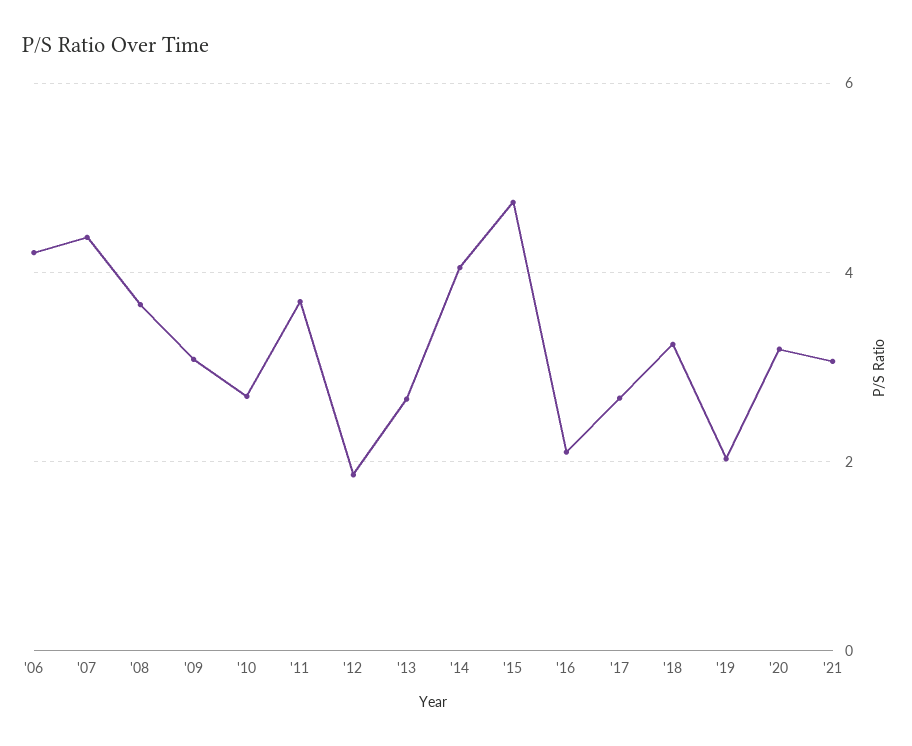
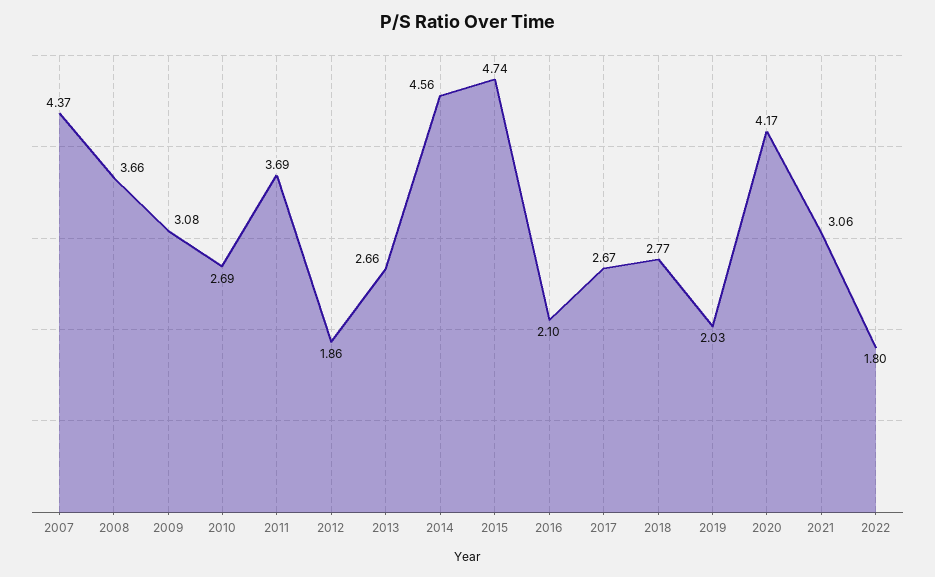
'06: 4.2 -> none
'14: 4 -> 4.56
'18: 3.2 -> 2.77
'20: 3.2 -> 4.17
2022: none -> 1.8

